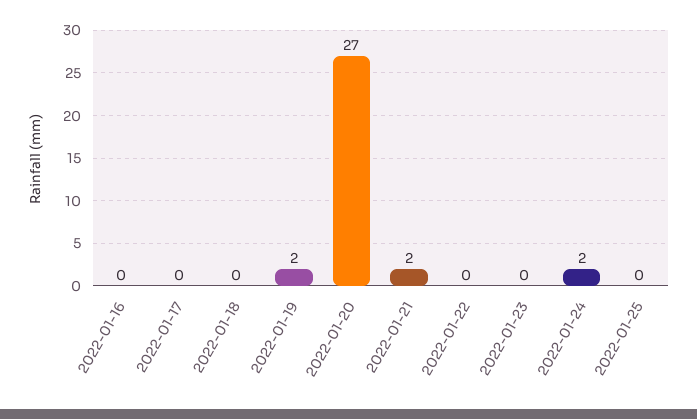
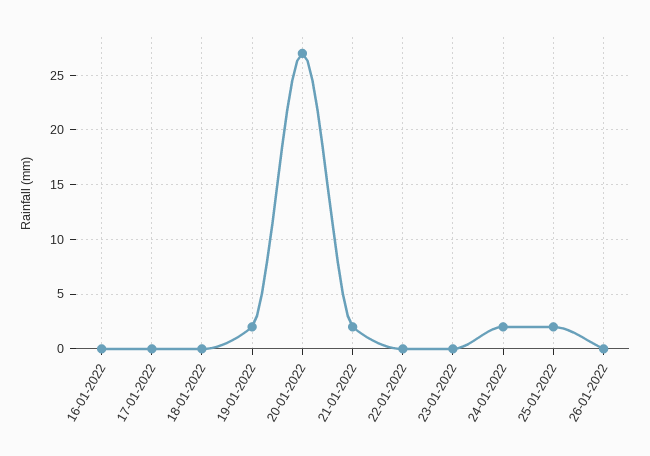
2022-01-25: 0 -> 2
26-01-2022: none -> 0

